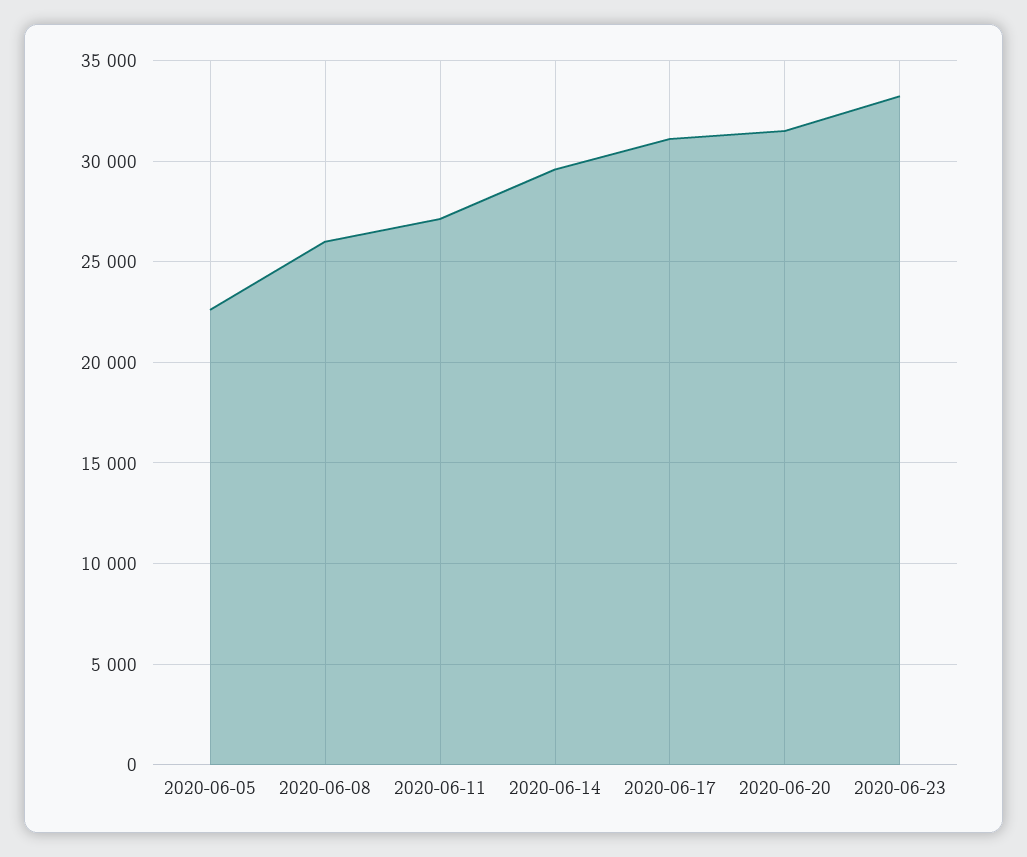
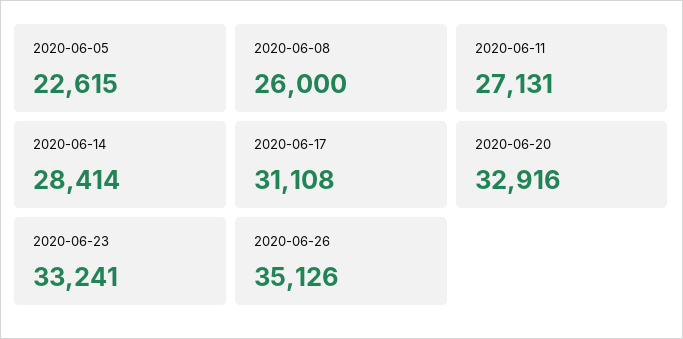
2020-06-14: 29500 -> 28414
2020-06-20: 31500 -> 32916
2020-06-26: none -> 35126

